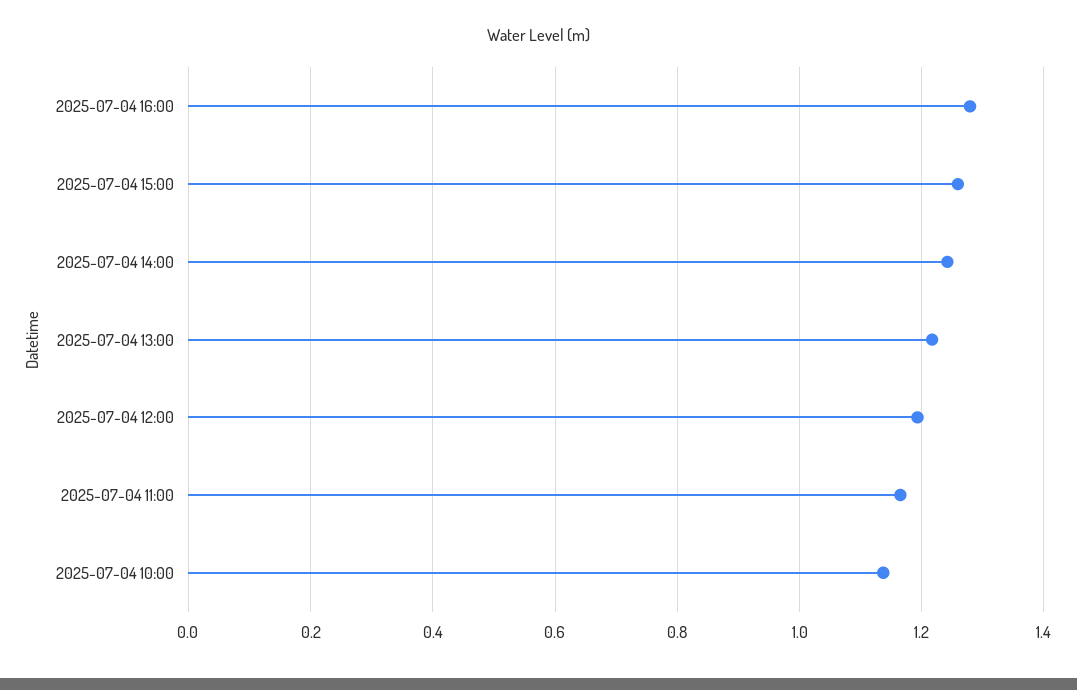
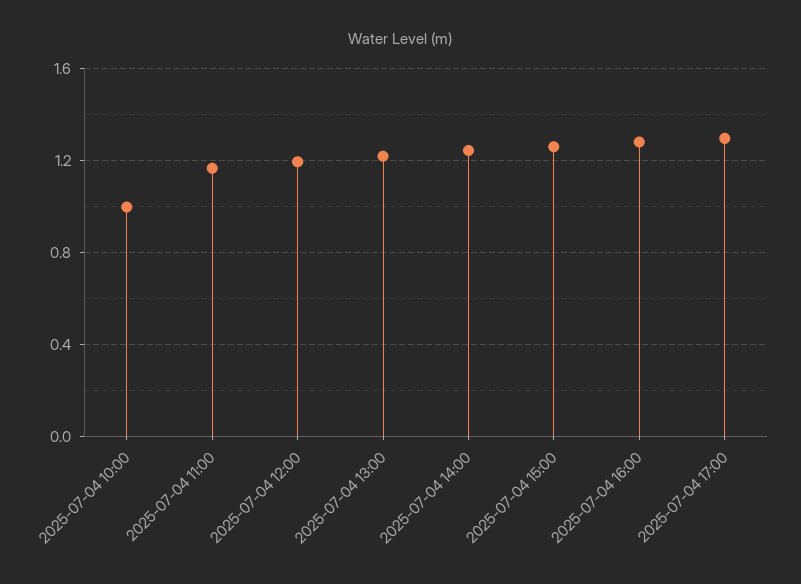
2025-07-04 10:00: 1.14 -> 1
2025-07-04 17:00: none -> 1.3

